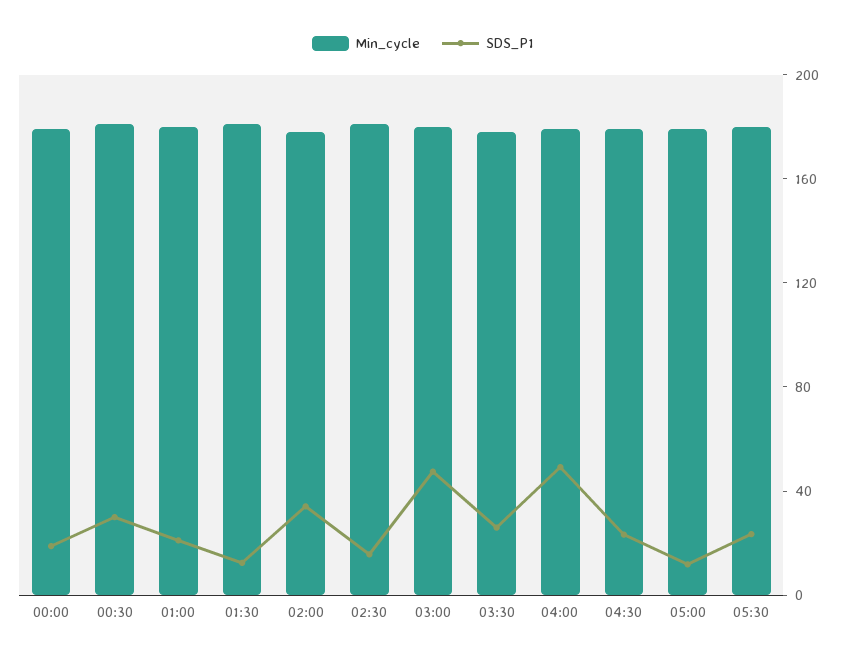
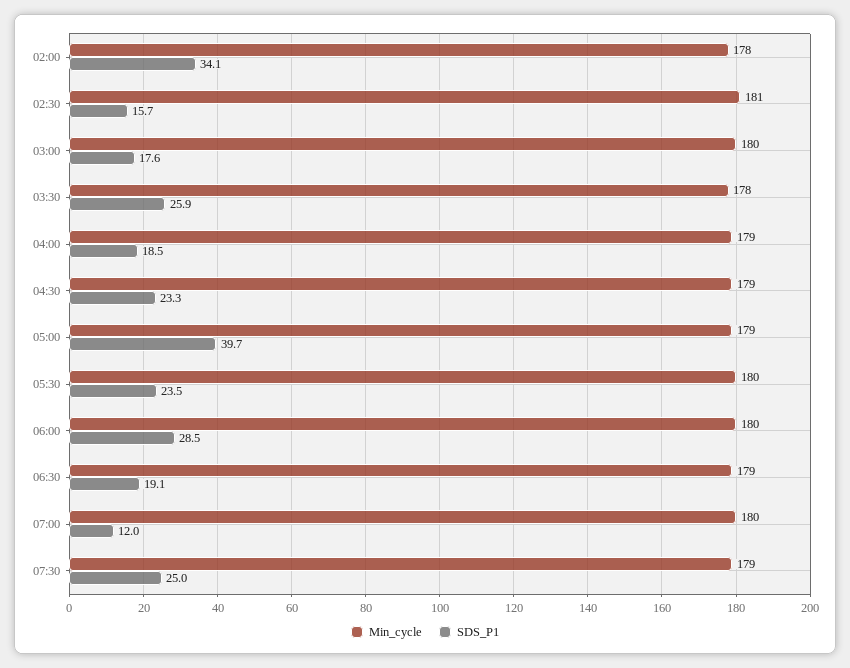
Min_cycle, 00:00: 180 -> none
SDS_P1, 00:00: 20 -> none
Min_cycle, 00:30: 180 -> none
SDS_P1, 00:30: 30 -> none
Min_cycle, 01:00: 180 -> none
SDS_P1, 01:00: 20 -> none
Min_cycle, 01:30: 180 -> none
SDS_P1, 01:30: 10 -> none
SDS_P1, 03:00: 50 -> 17.6
SDS_P1, 04:00: 50 -> 18.5
SDS_P1, 05:00: 10 -> 39.7
Min_cycle, 06:00: none -> 180
SDS_P1, 06:00: none -> 28.5
Min_cycle, 06:30: none -> 179
SDS_P1, 06:30: none -> 19.1
Min_cycle, 07:00: none -> 180
SDS_P1, 07:00: none -> 12
Min_cycle, 07:30: none -> 179
SDS_P1, 07:30: none -> 25

